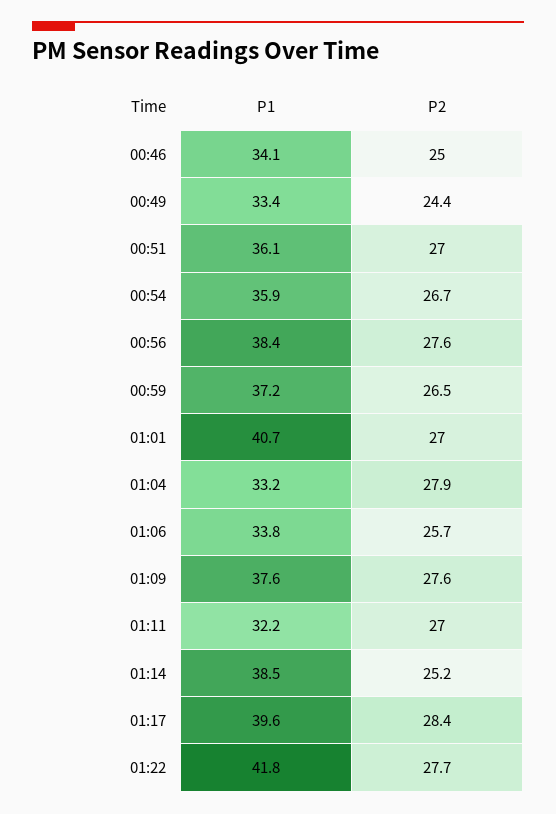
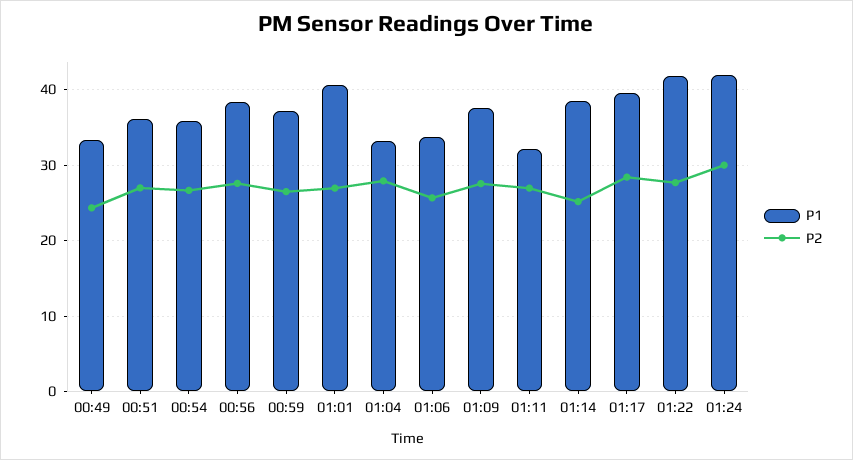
P1, 00:46: 34.1 -> none
P2, 00:46: 25 -> none
P1, 01:24: none -> 42
P2, 01:24: none -> 30

